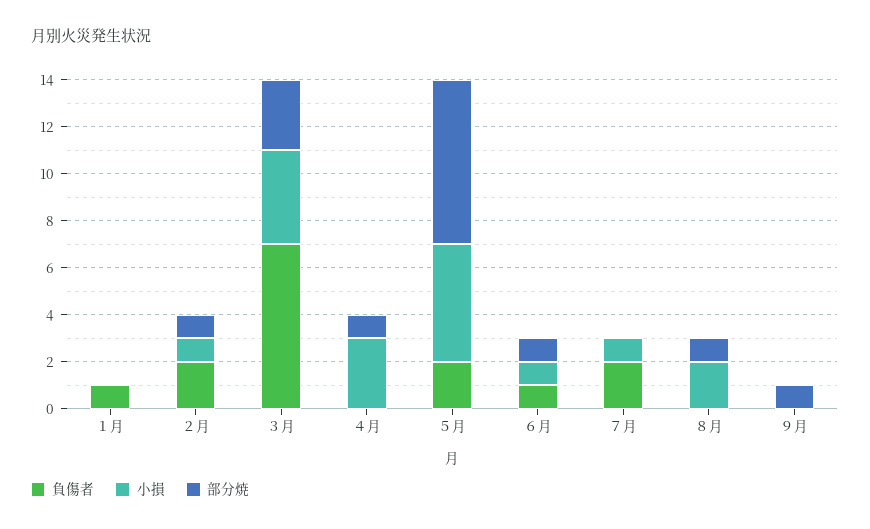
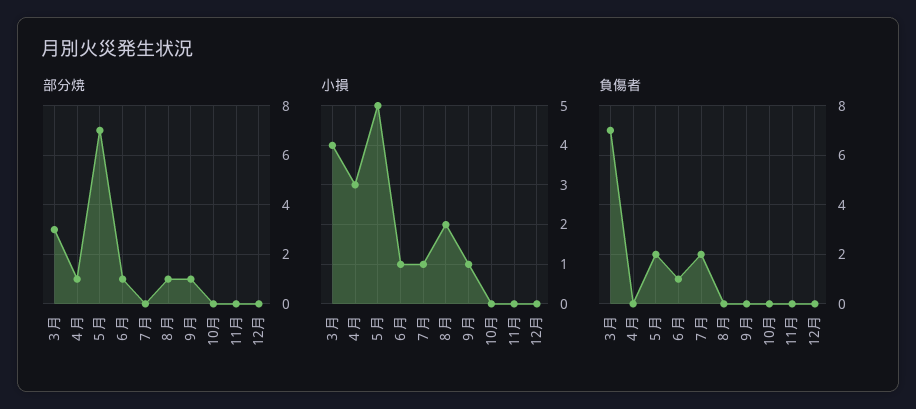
負傷者, １月: 1 -> none
小損, １月: 0 -> none
部分焼, １月: 0 -> none
負傷者, ２月: 2 -> none
小損, ２月: 1 -> none
部分焼, ２月: 1 -> none
小損, ９月: 0 -> 1
部分焼, 10月: none -> 0
部分焼, 11月: none -> 0
部分焼, 12月: none -> 0
小損, 10月: none -> 0
小損, 11月: none -> 0
小損, 12月: none -> 0
負傷者, 10月: none -> 0
負傷者, 11月: none -> 0
負傷者, 12月: none -> 0

